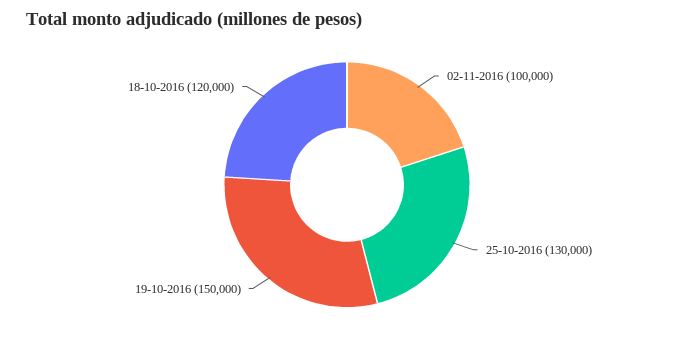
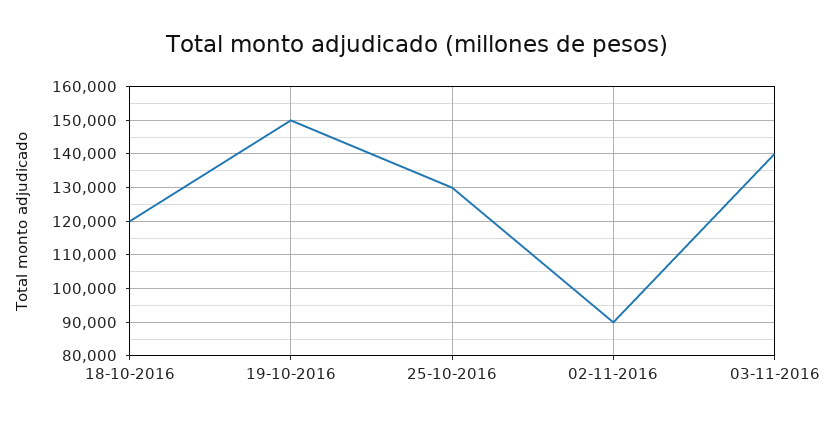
02-11-2016: 100000 -> 90000
03-11-2016: none -> 140000

